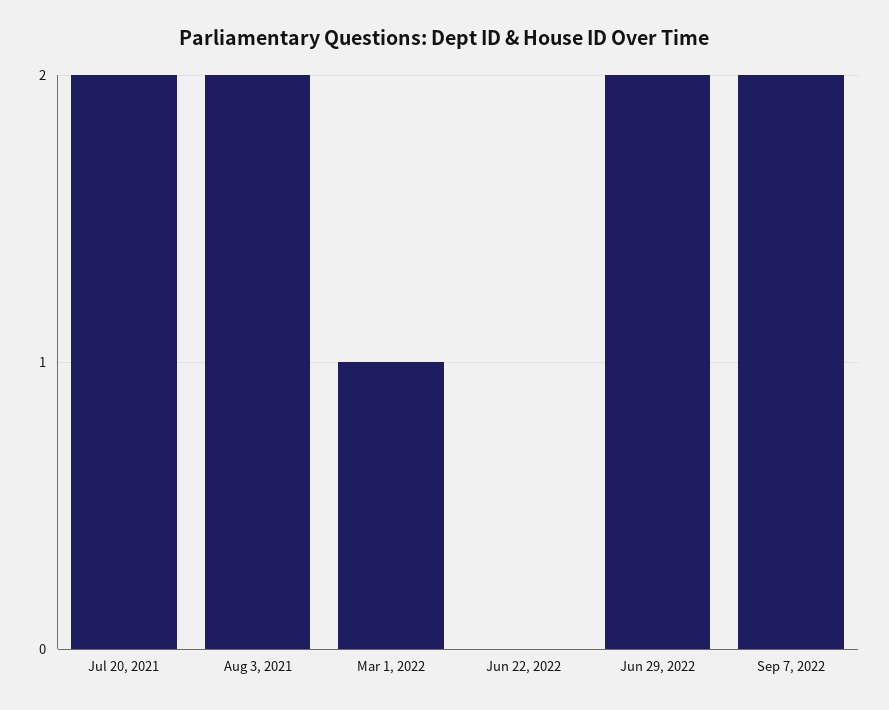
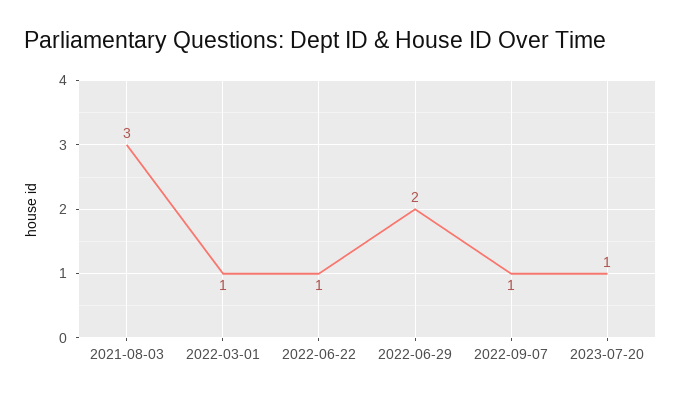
Jul 20, 2021: 2 -> none
Aug 3, 2021: 2 -> 3
Jun 22, 2022: 0 -> 1
Sep 7, 2022: 2 -> 1
2023-07-20: none -> 1

